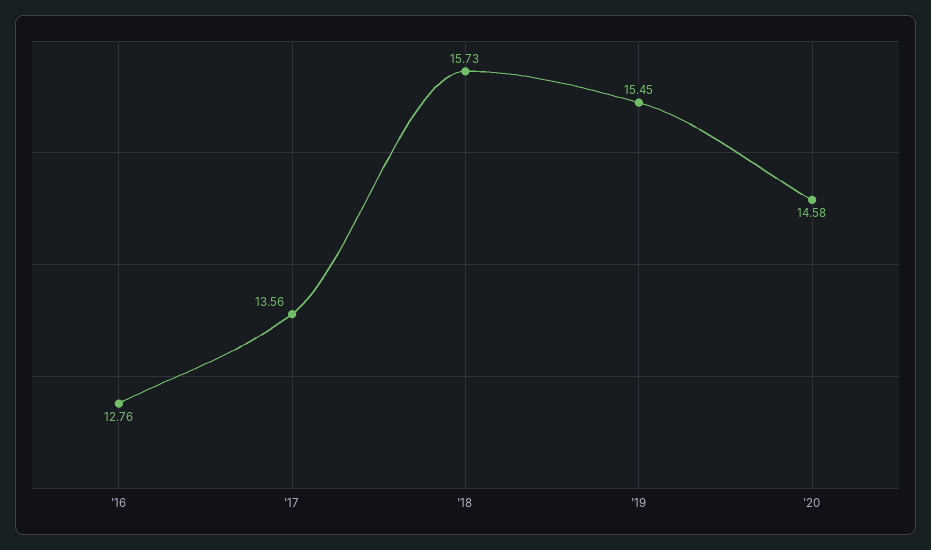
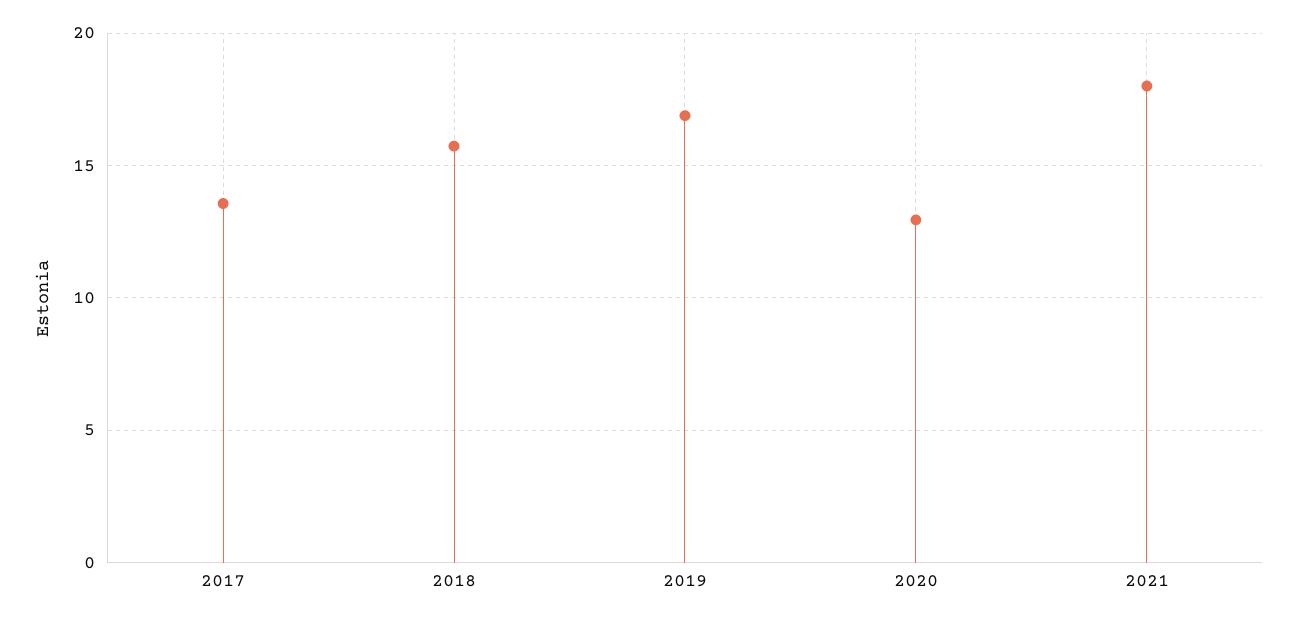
'16: 12.76 -> none
'19: 15.45 -> 17
'20: 14.58 -> 13
2021: none -> 18

